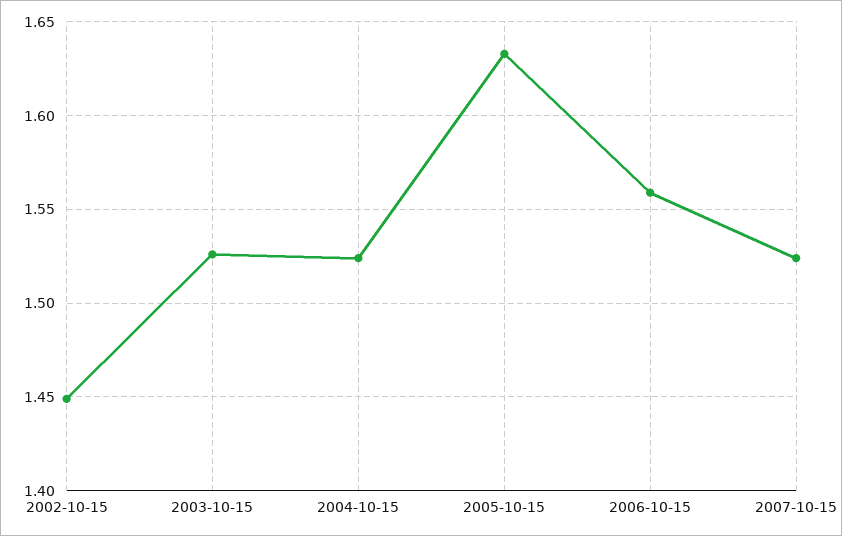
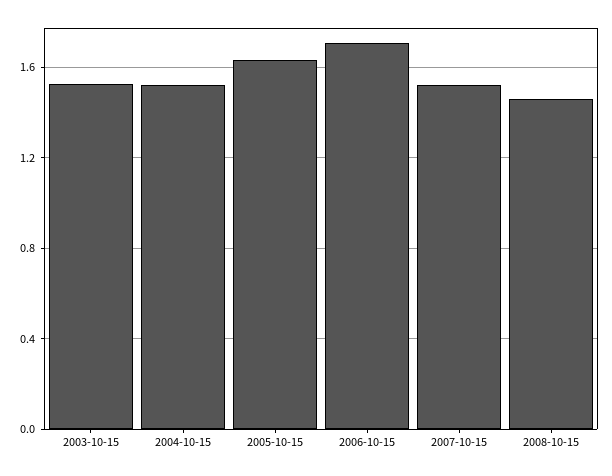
2002-10-15: 1.45 -> none
2006-10-15: 1.56 -> 1.7
2008-10-15: none -> 1.45

